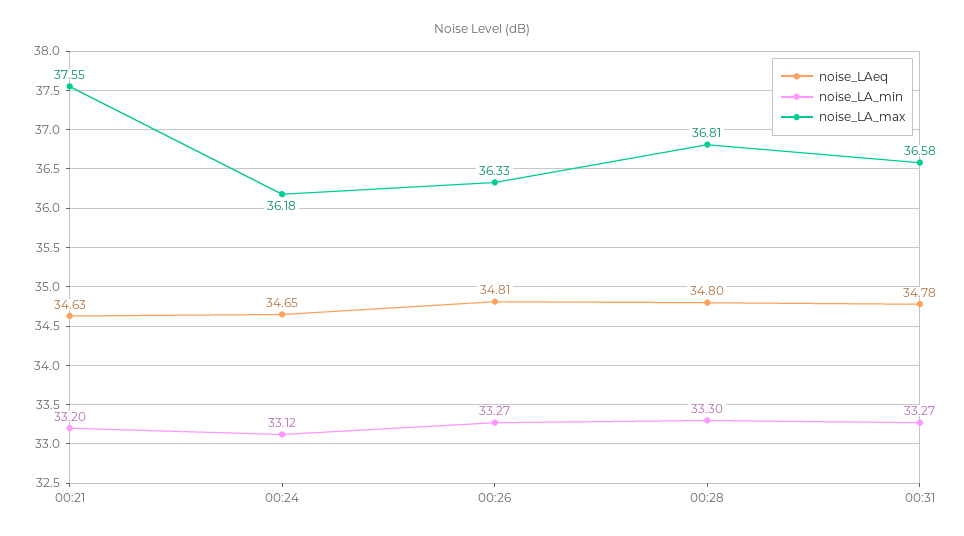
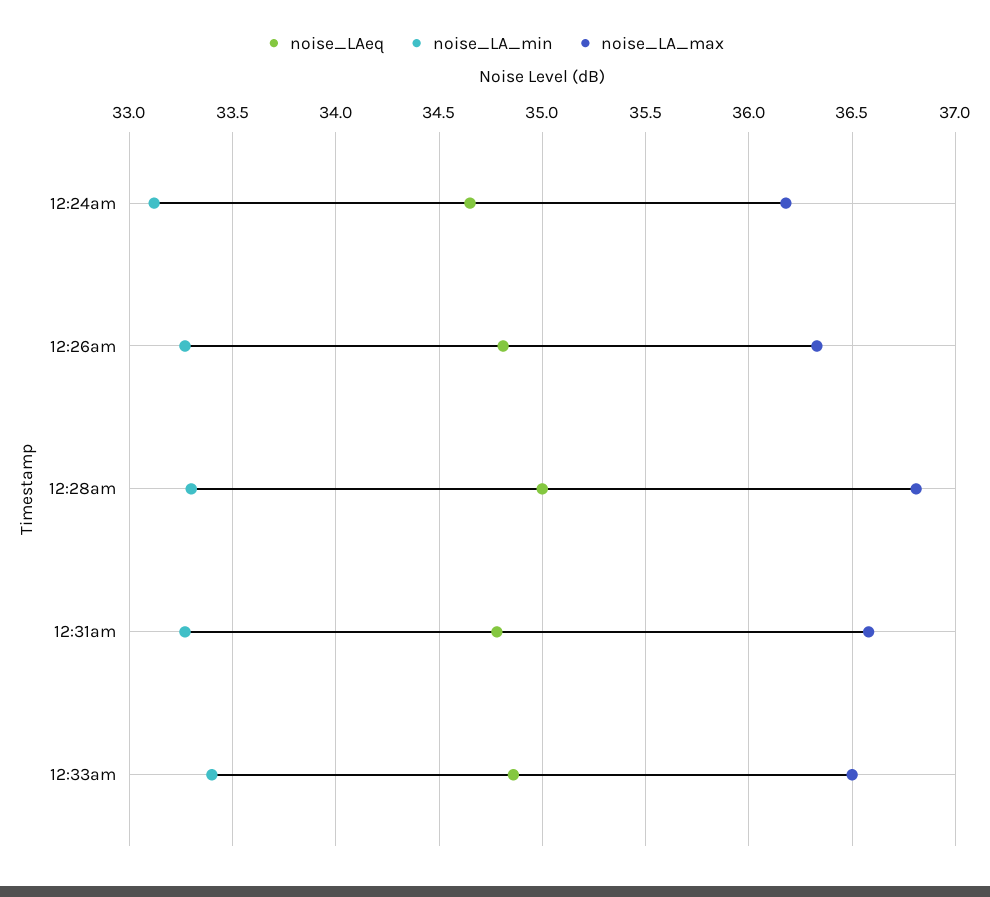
noise_LAeq, 00:21: 34.63 -> none
noise_LA_min, 00:21: 33.2 -> none
noise_LA_max, 00:21: 37.55 -> none
noise_LAeq, 00:28: 34.8 -> 35
noise_LAeq, 12:33am: none -> 34.85
noise_LA_min, 12:33am: none -> 33.4
noise_LA_max, 12:33am: none -> 36.5

